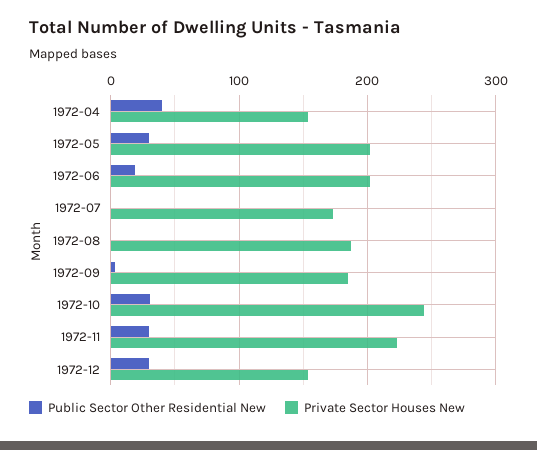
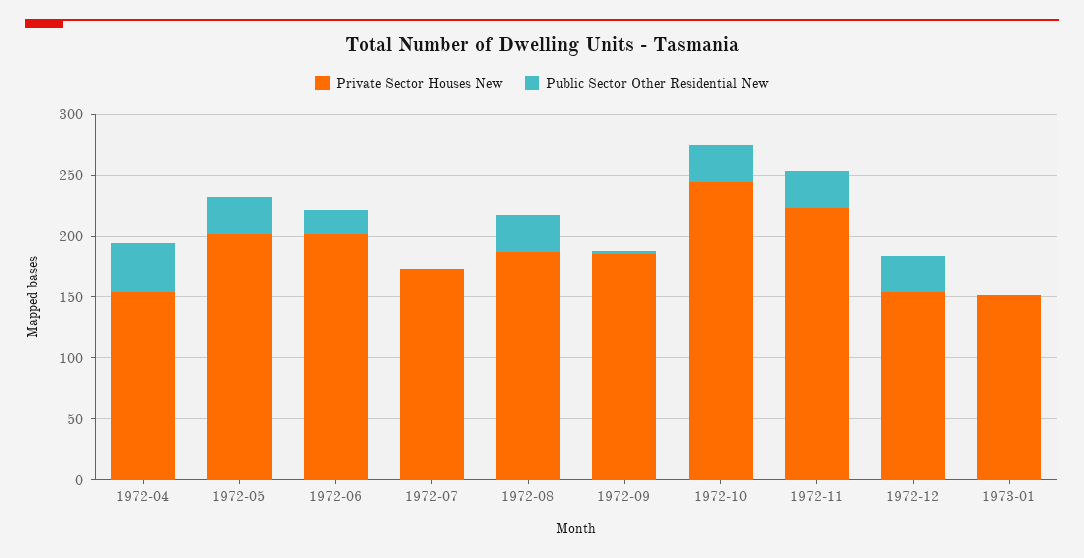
Public Sector Other Residential New, 1972-08: 0 -> 30
Private Sector Houses New, 1973-01: none -> 150
Public Sector Other Residential New, 1973-01: none -> 0

